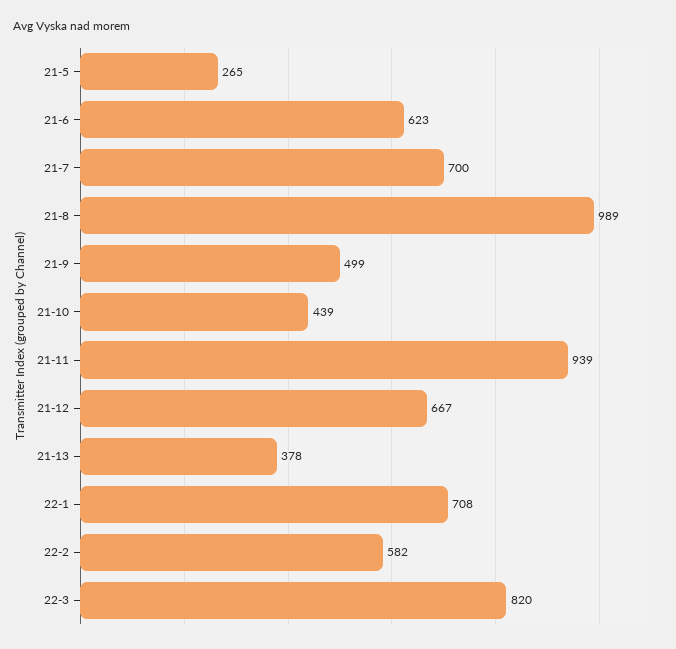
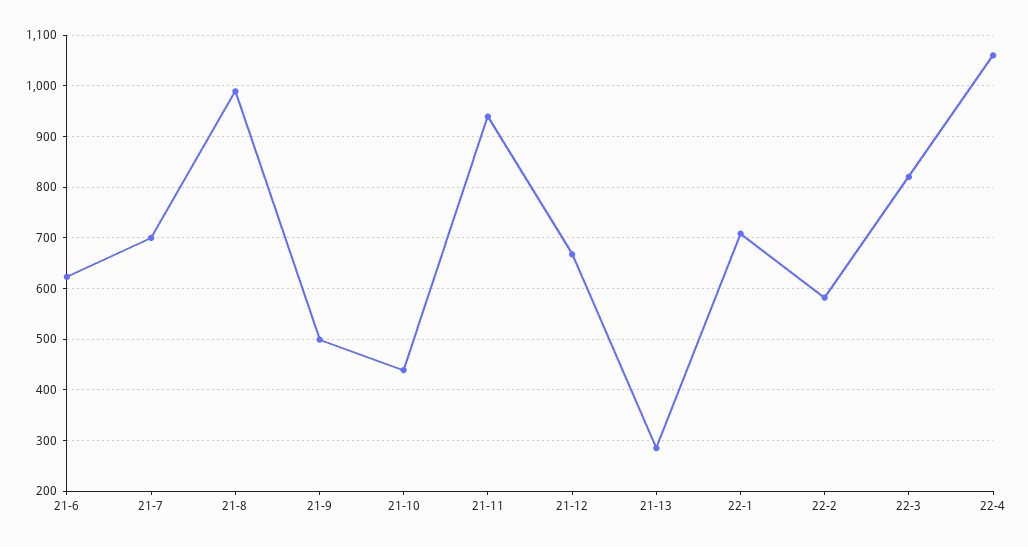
21-5: 265 -> none
21-13: 378 -> 280
22-4: none -> 1060

